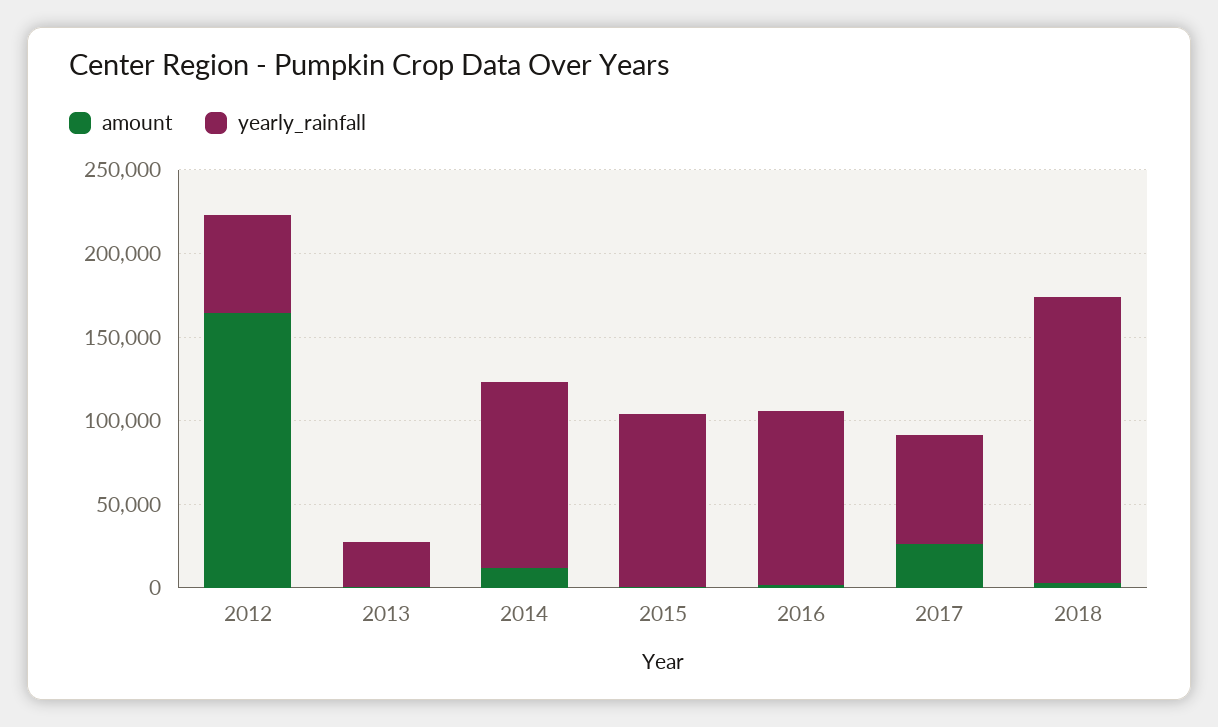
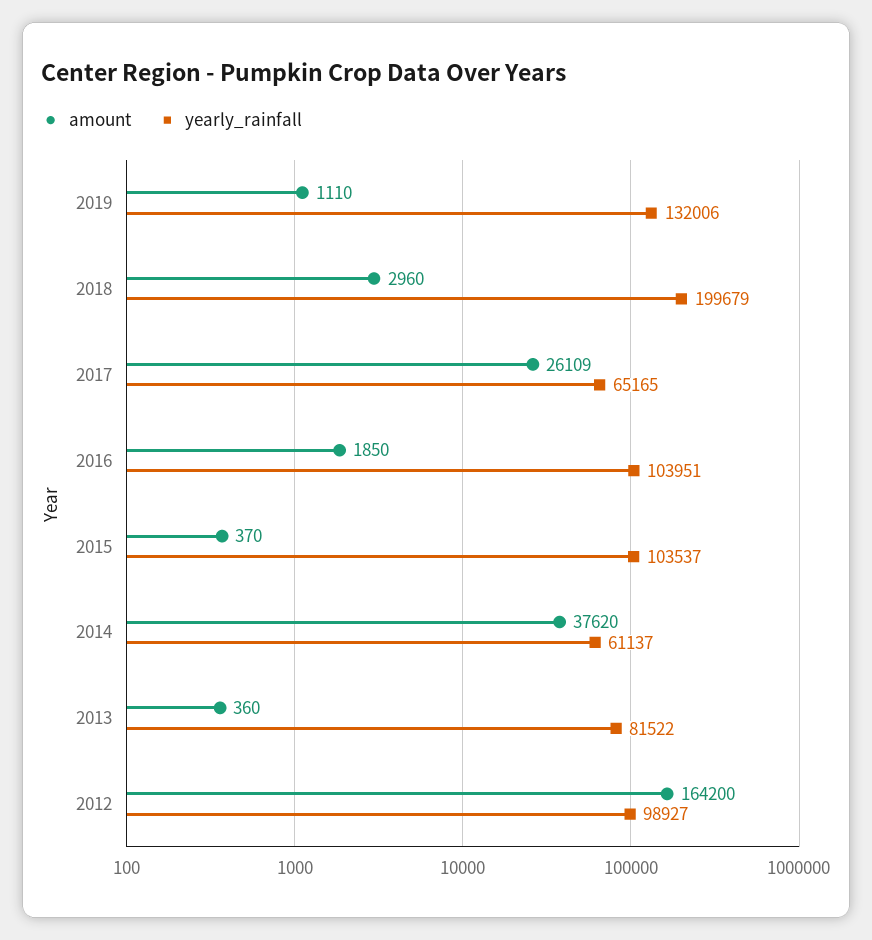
yearly_rainfall, 2012: 60000 -> 98927
yearly_rainfall, 2013: 30000 -> 81522
amount, 2014: 10000 -> 37620
yearly_rainfall, 2014: 110000 -> 61137
yearly_rainfall, 2018: 170000 -> 199679
amount, 2019: none -> 1110
yearly_rainfall, 2019: none -> 132006

